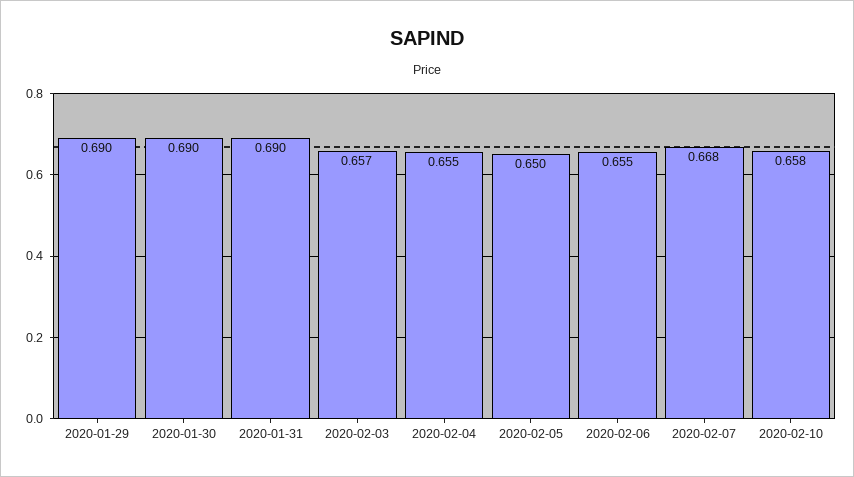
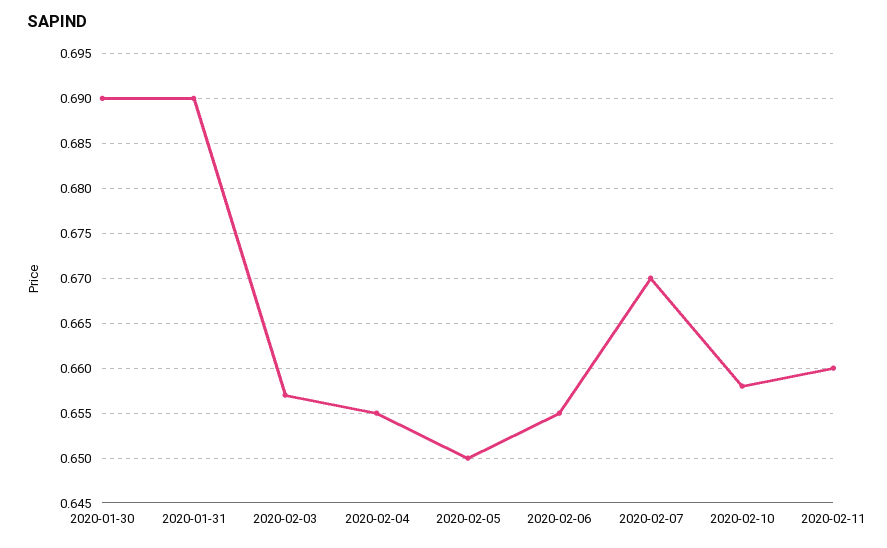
2020-01-29: 0.69 -> none
2020-02-07: 0.668 -> 0.67
2020-02-11: none -> 0.66

